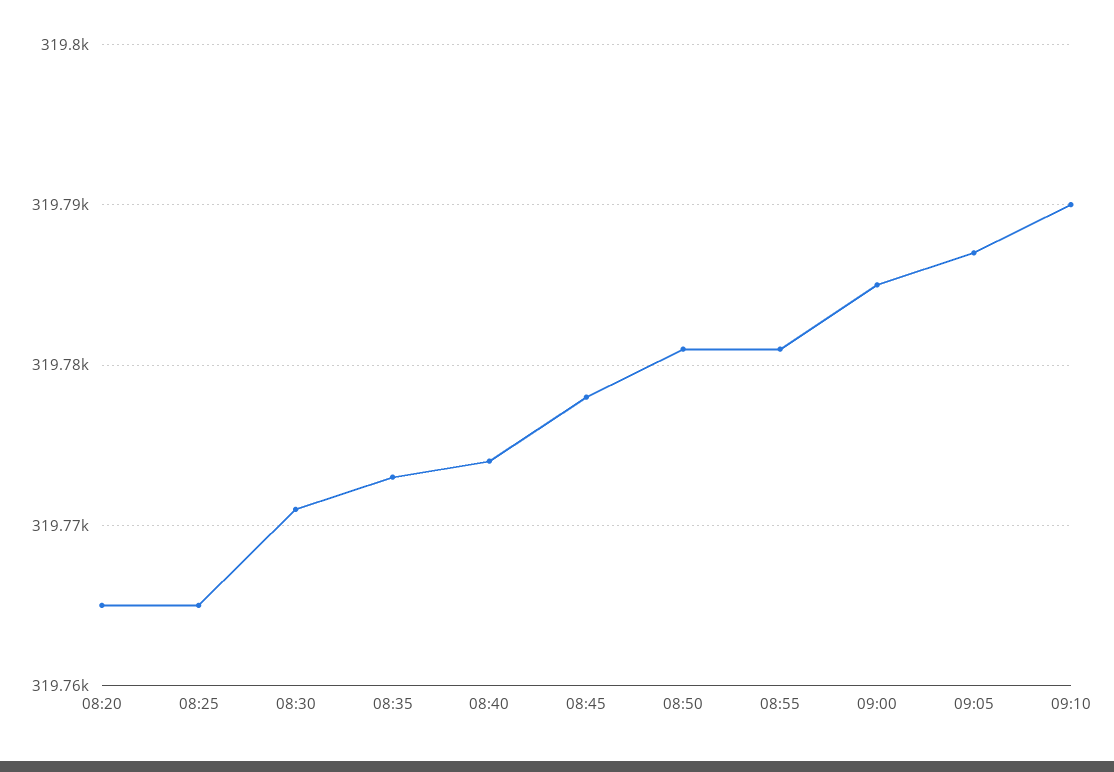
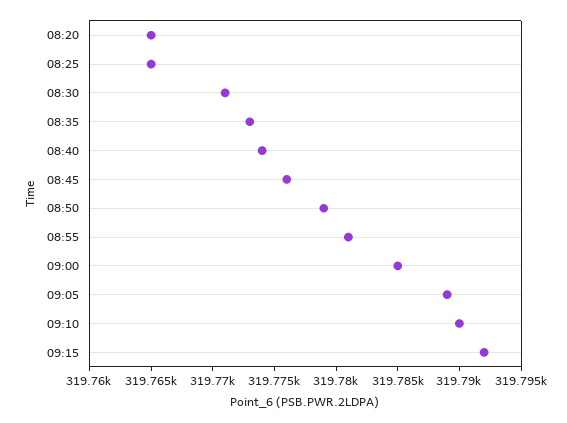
08:45: 319778 -> 319776
08:50: 319781 -> 319779
09:05: 319787 -> 319789
09:15: none -> 319792

